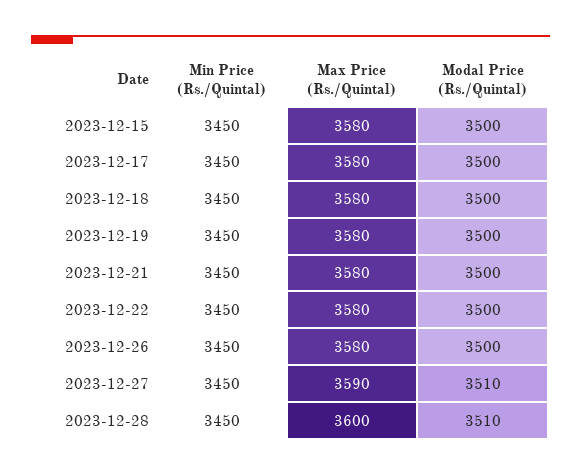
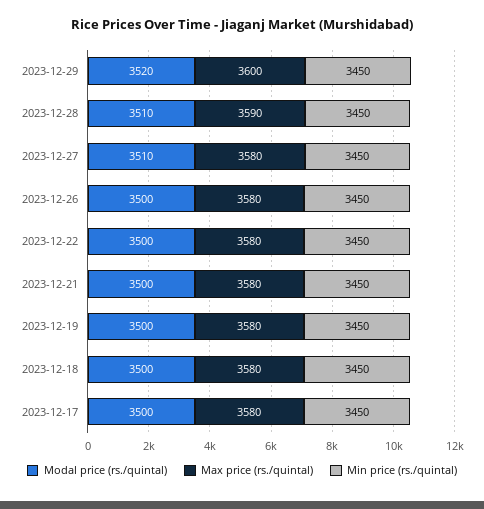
Min Price (Rs./Quintal), 2023-12-15: 3450 -> none
Max Price (Rs./Quintal), 2023-12-15: 3580 -> none
Modal Price (Rs./Quintal), 2023-12-15: 3500 -> none
Max Price (Rs./Quintal), 2023-12-27: 3590 -> 3580
Max Price (Rs./Quintal), 2023-12-28: 3600 -> 3590
Modal Price (Rs./Quintal), 2023-12-29: none -> 3520
Max Price (Rs./Quintal), 2023-12-29: none -> 3600
Min Price (Rs./Quintal), 2023-12-29: none -> 3450

